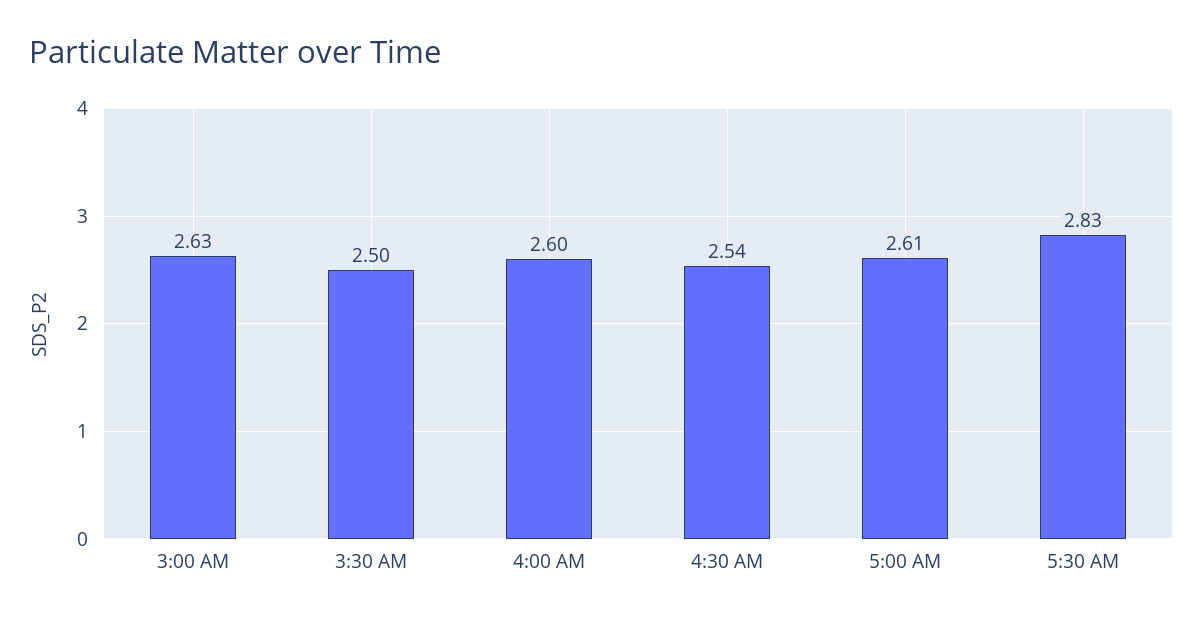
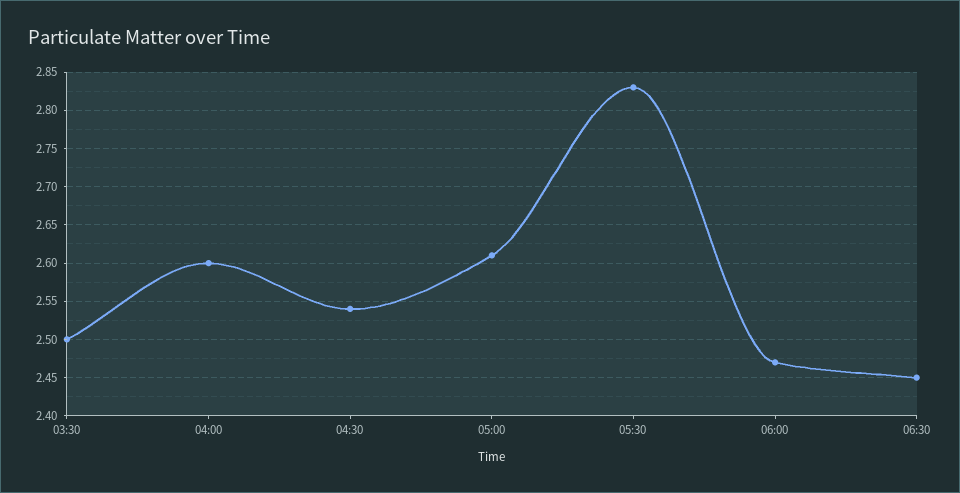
3:00 AM: 2.63 -> none
06:00: none -> 2.47
06:30: none -> 2.45

